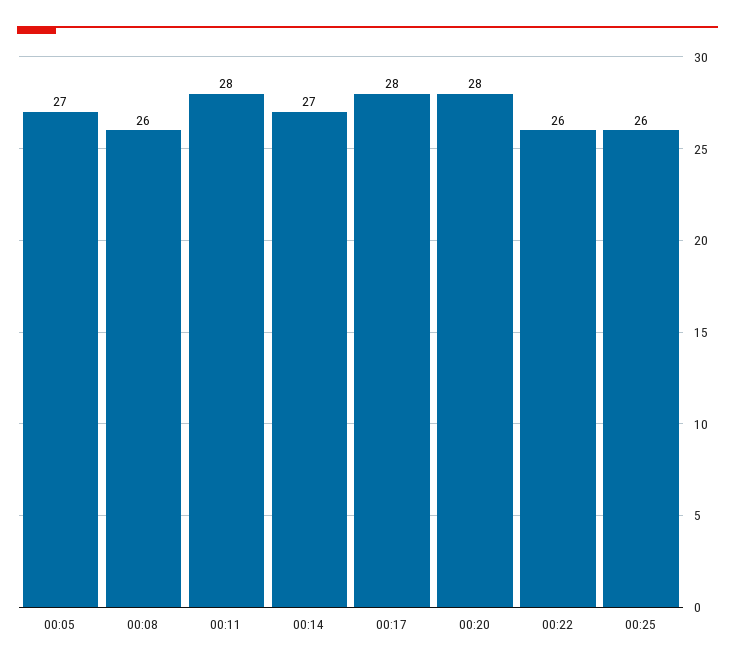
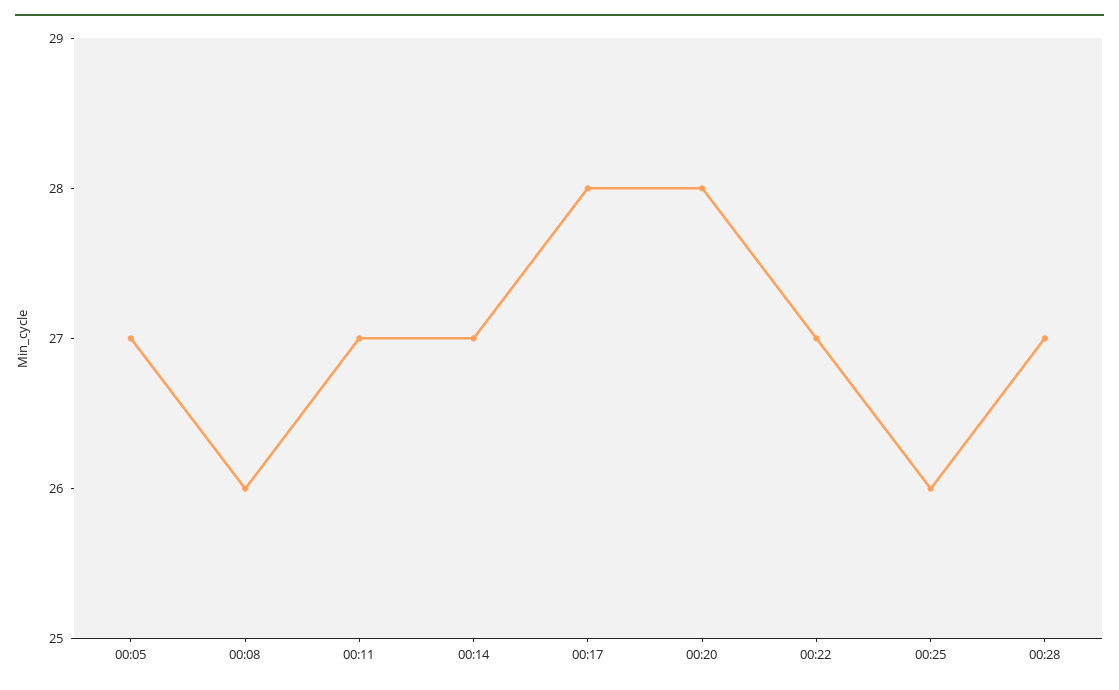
00:11: 28 -> 27
00:22: 26 -> 27
00:28: none -> 27

